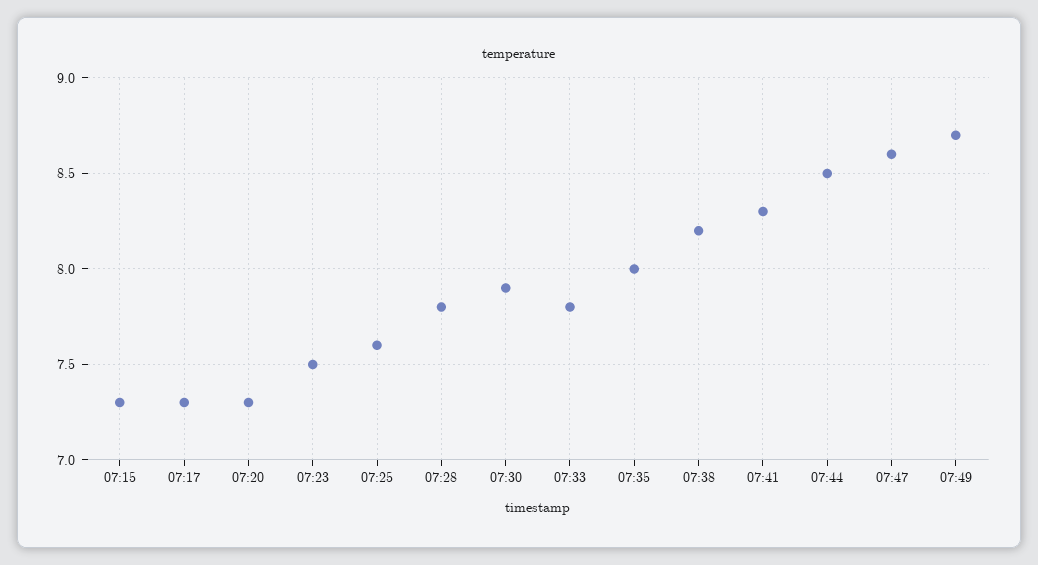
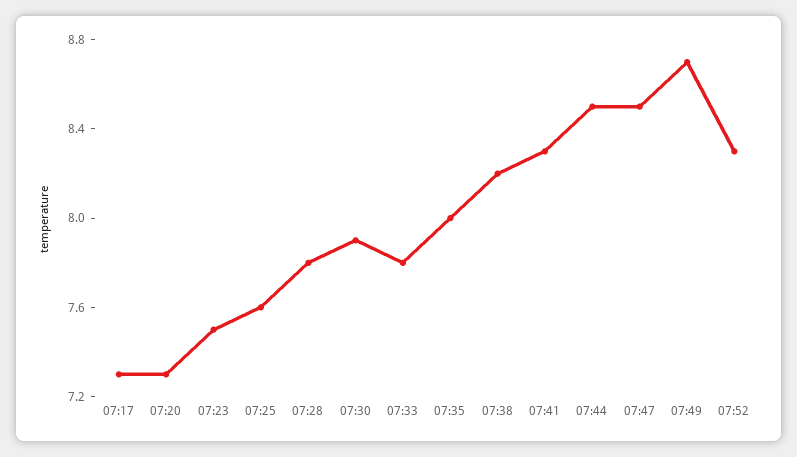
07:15: 7.3 -> none
07:47: 8.6 -> 8.5
07:52: none -> 8.3

